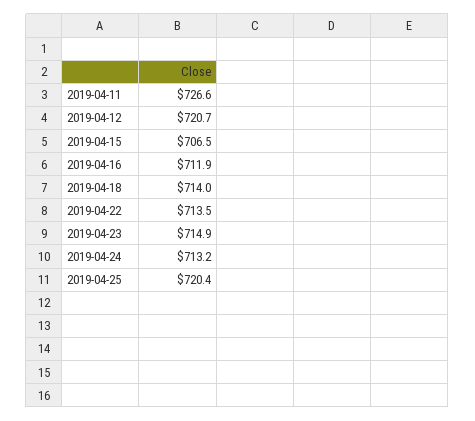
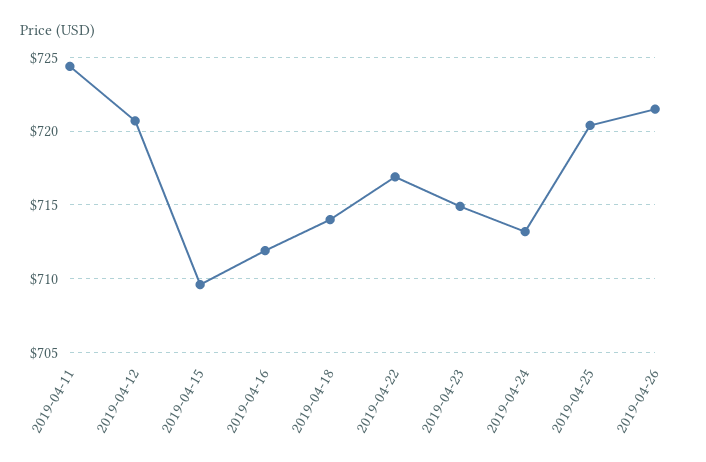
2019-04-11: 726.6 -> 724.5
2019-04-15: 706.5 -> 709.5
2019-04-22: 713.5 -> 717
2019-04-26: none -> 721.5

